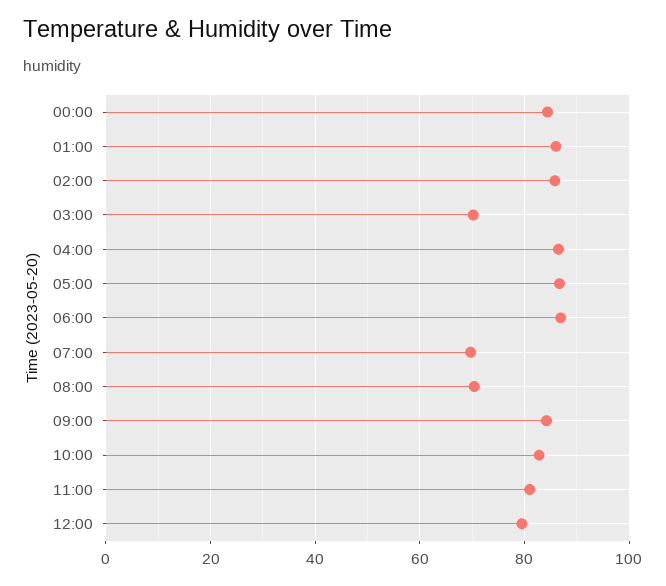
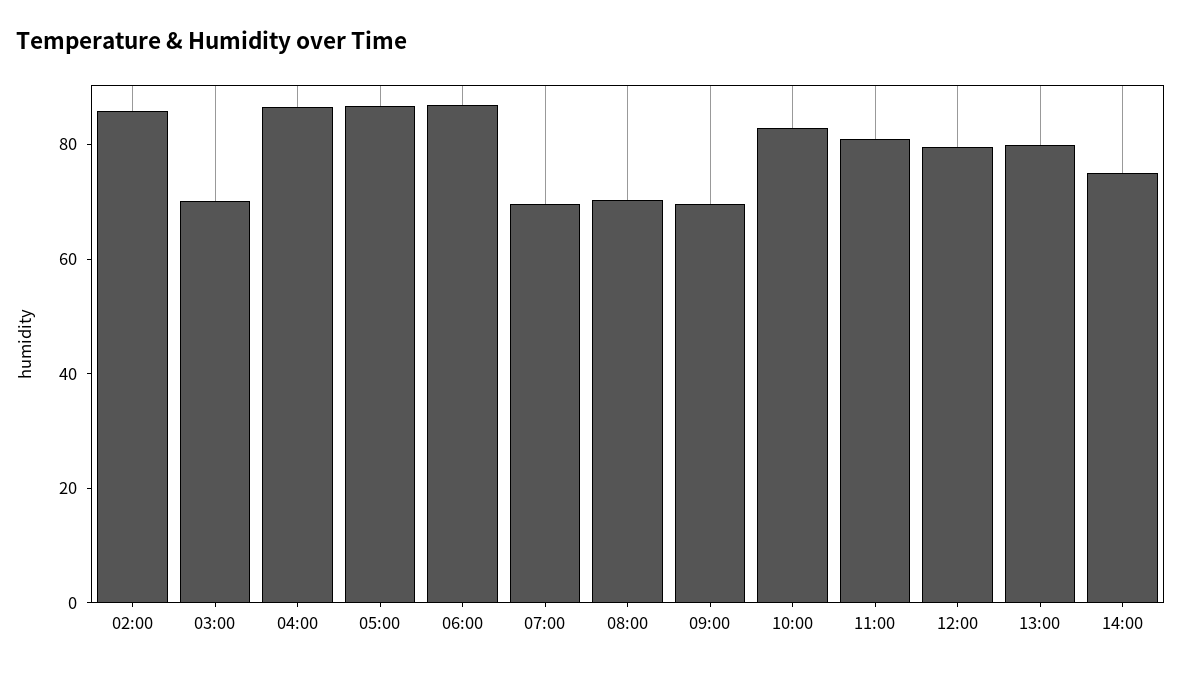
00:00: 84 -> none
01:00: 86 -> none
09:00: 84 -> 70
13:00: none -> 80
14:00: none -> 75

